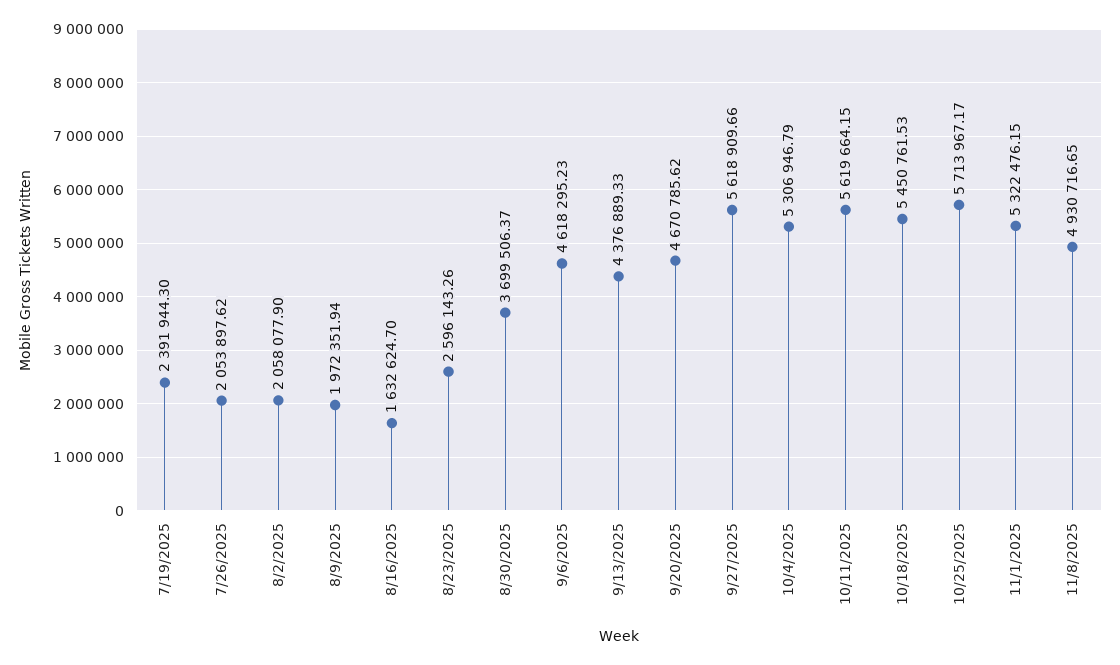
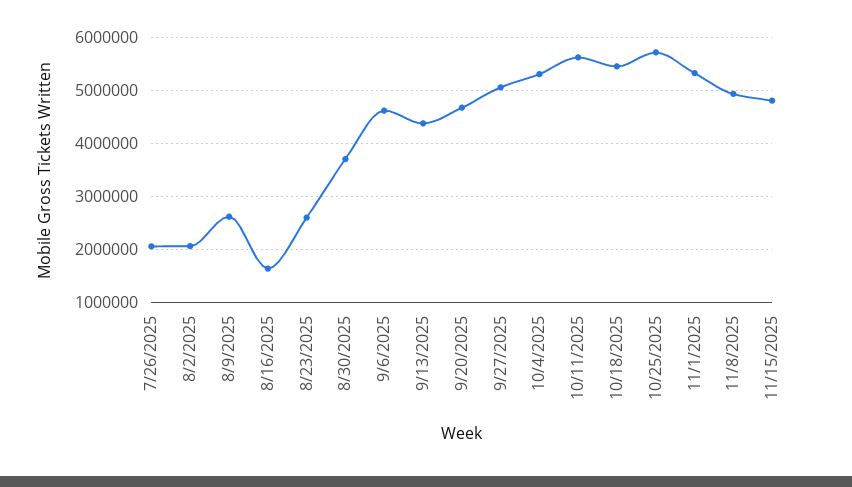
7/19/2025: 2391944.3 -> none
8/9/2025: 1972351.94 -> 2600000
9/27/2025: 5618909.66 -> 5000000
11/15/2025: none -> 4800000

